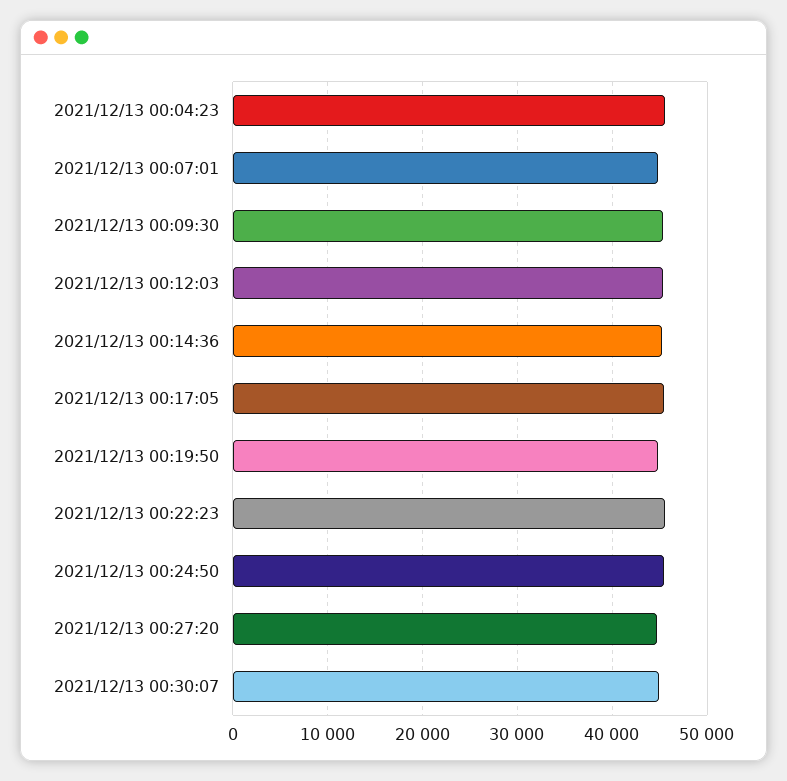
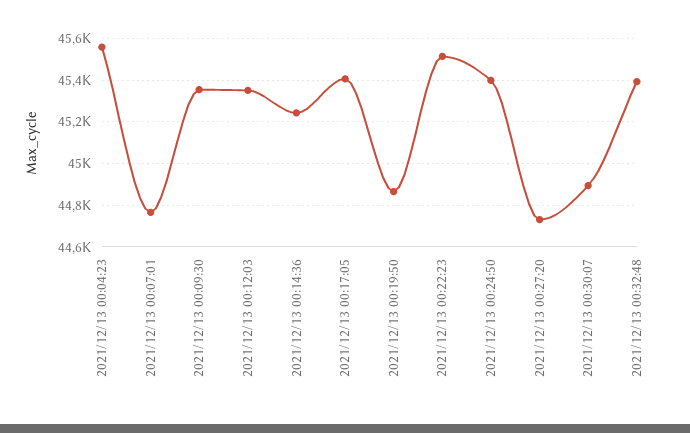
2021/12/13 00:32:48: none -> 45400

